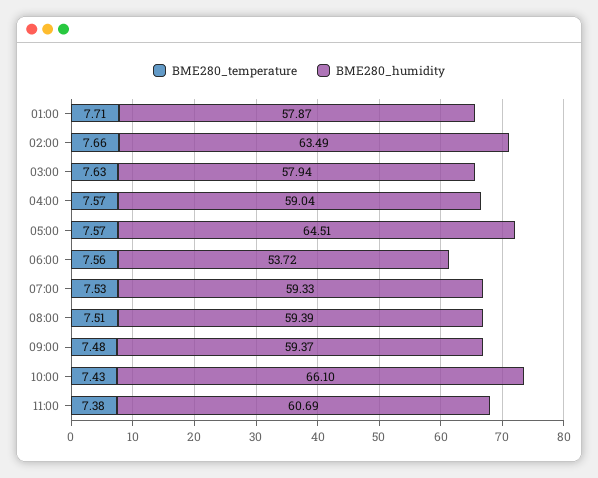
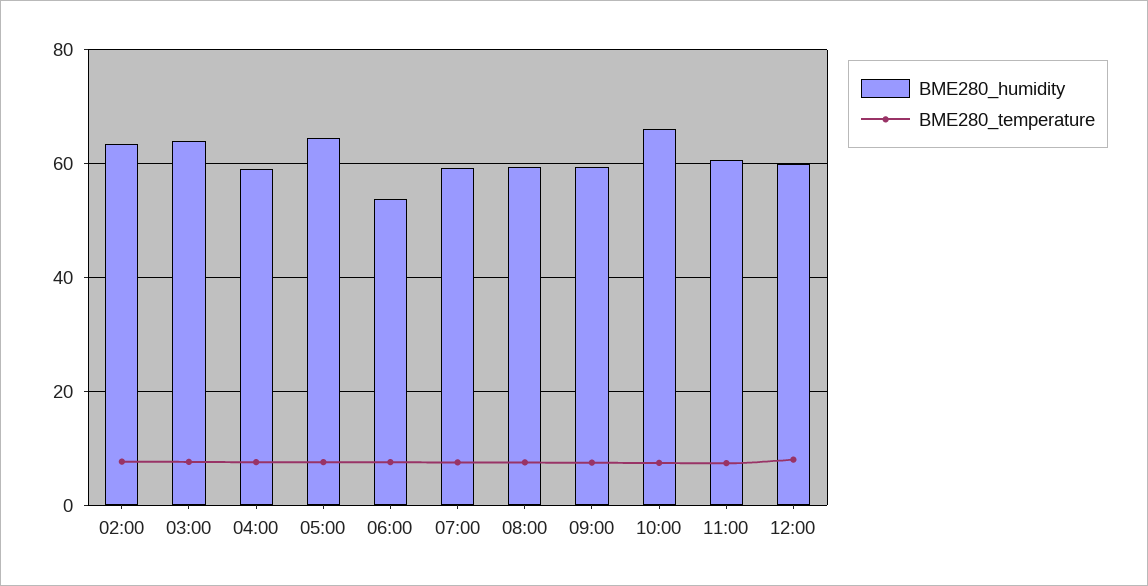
BME280_temperature, 01:00: 7.71 -> none
BME280_humidity, 01:00: 57.87 -> none
BME280_humidity, 03:00: 57.94 -> 64
BME280_humidity, 12:00: none -> 60
BME280_temperature, 12:00: none -> 8

